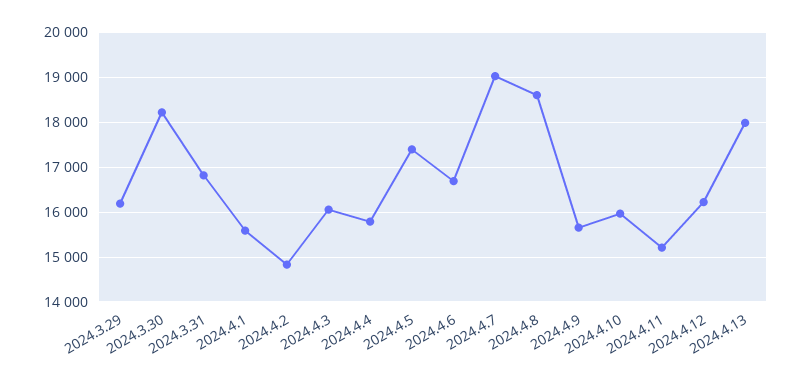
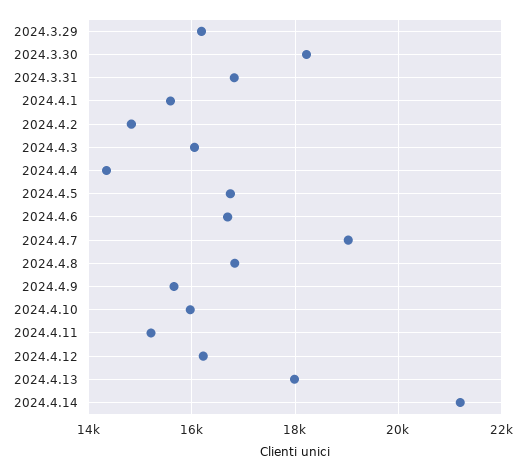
2024.4.4: 15800 -> 14400
2024.4.5: 17400 -> 16800
2024.4.8: 18600 -> 16800
2024.4.14: none -> 21200

